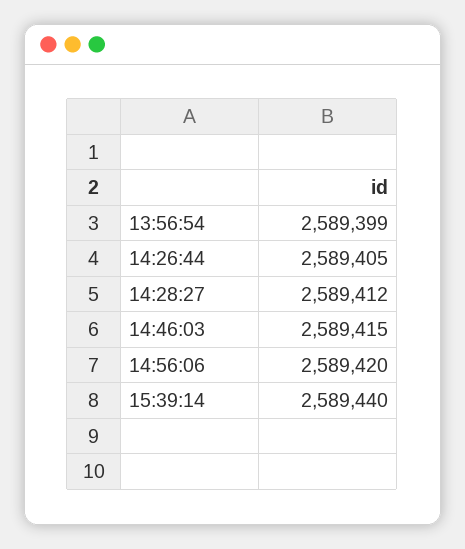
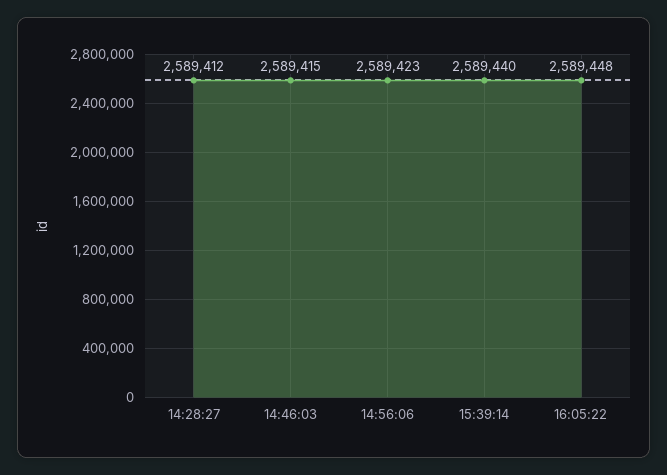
13:56:54: 2589399 -> none
14:26:44: 2589405 -> none
14:56:06: 2589420 -> 2589423
16:05:22: none -> 2589448

